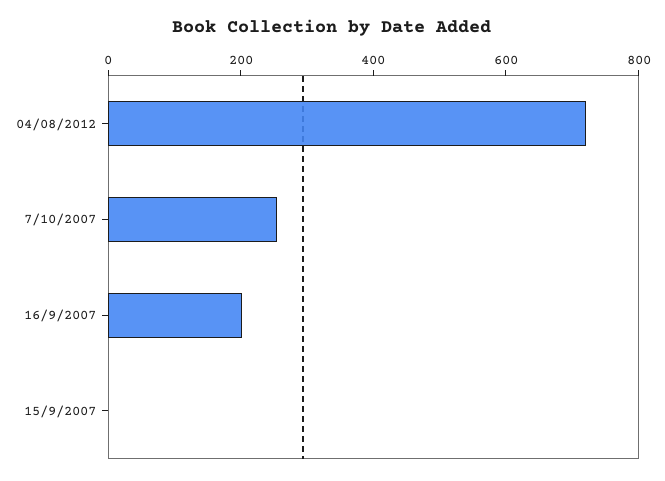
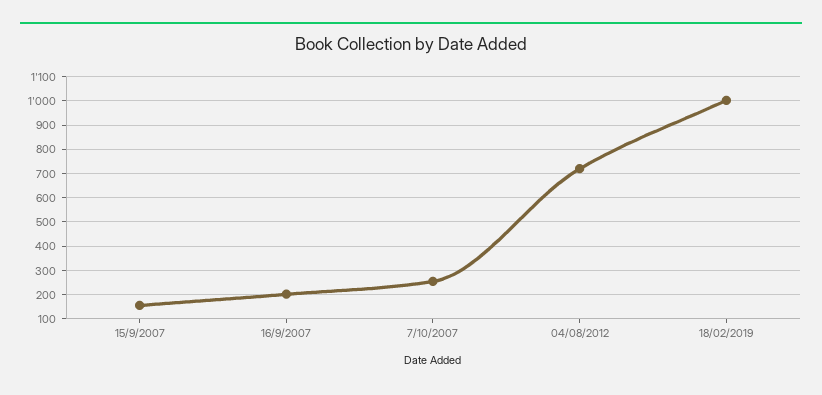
15/9/2007: 0 -> 150
18/02/2019: none -> 1000

